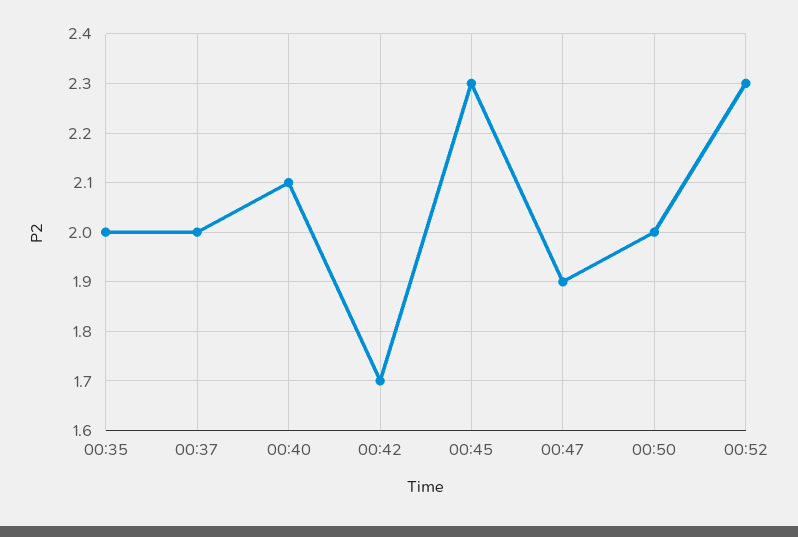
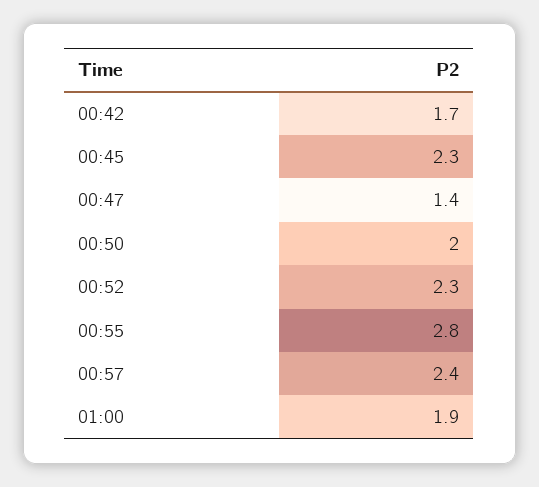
00:35: 2 -> none
00:37: 2 -> none
00:40: 2.1 -> none
00:47: 1.9 -> 1.4
00:55: none -> 2.8
00:57: none -> 2.4
01:00: none -> 1.9

